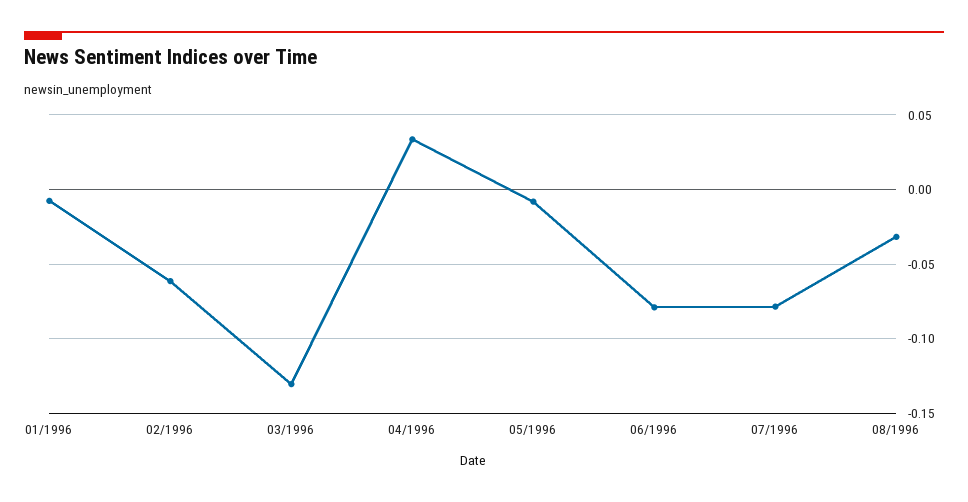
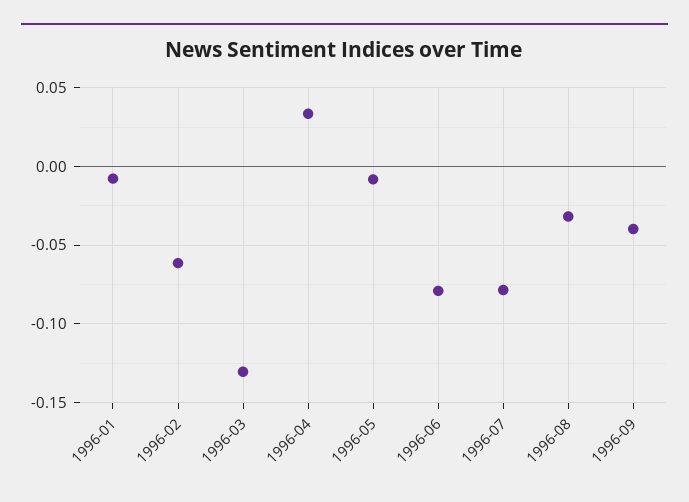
1996-09: none -> -0.04

